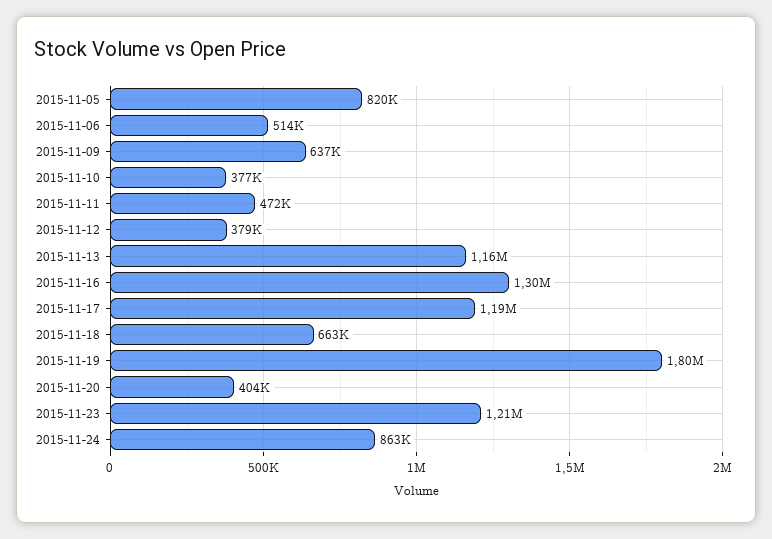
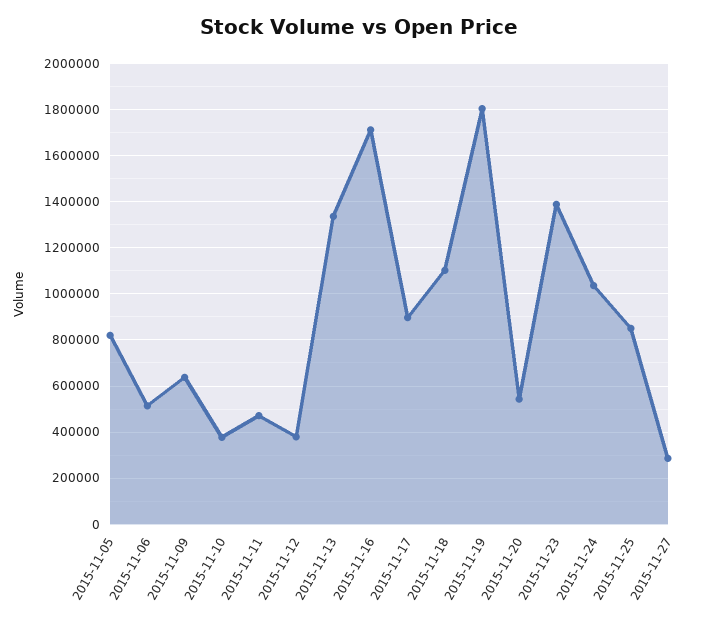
2015-11-13: 1160000 -> 1350000
2015-11-16: 1300000 -> 1700000
2015-11-17: 1190000 -> 900000
2015-11-18: 663000 -> 1100000
2015-11-20: 404000 -> 550000
2015-11-23: 1210000 -> 1400000
2015-11-24: 863000 -> 1050000
2015-11-25: none -> 850000
2015-11-27: none -> 300000

